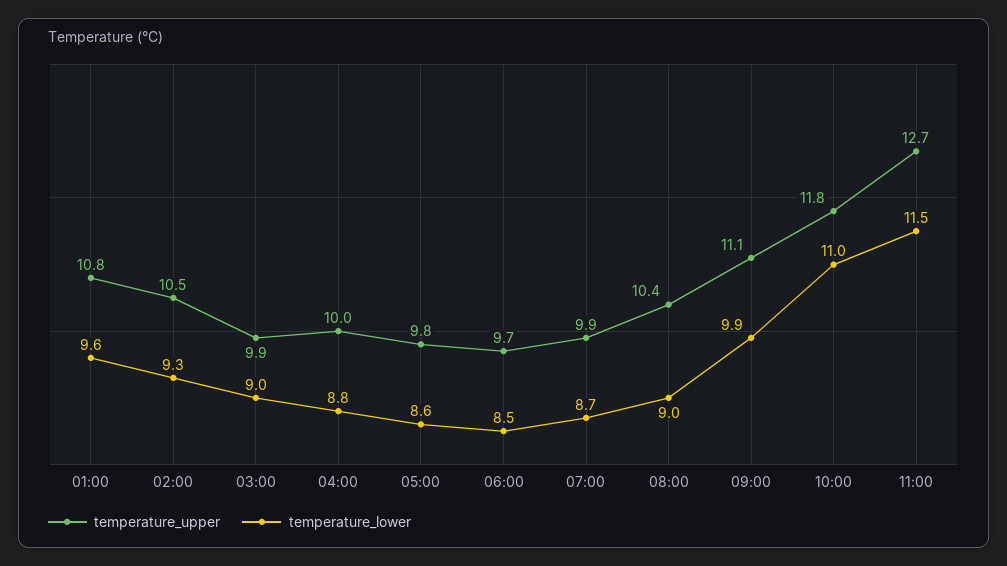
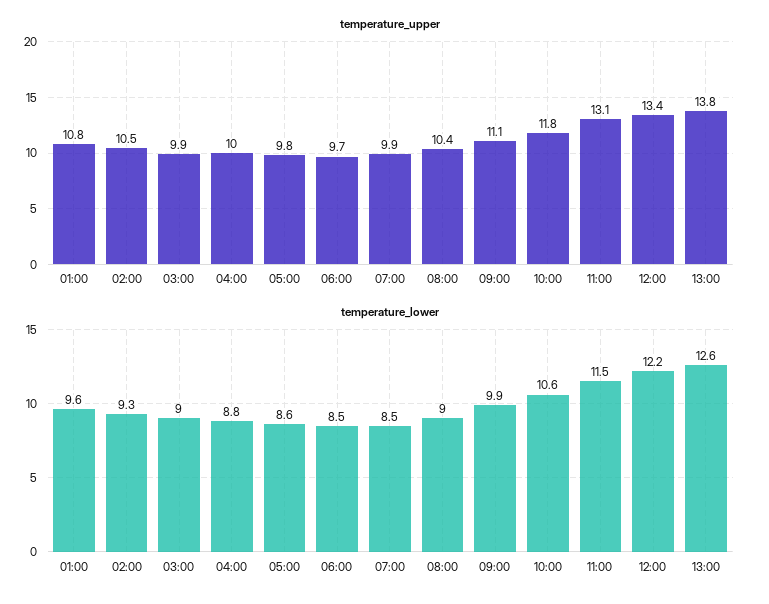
temperature_lower, 07:00: 8.7 -> 8.5
temperature_lower, 10:00: 11 -> 10.6
temperature_upper, 11:00: 12.7 -> 13.1
temperature_upper, 12:00: none -> 13.4
temperature_upper, 13:00: none -> 13.8
temperature_lower, 12:00: none -> 12.2
temperature_lower, 13:00: none -> 12.6

